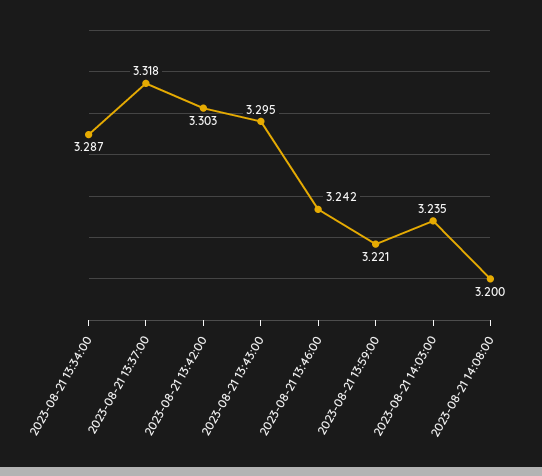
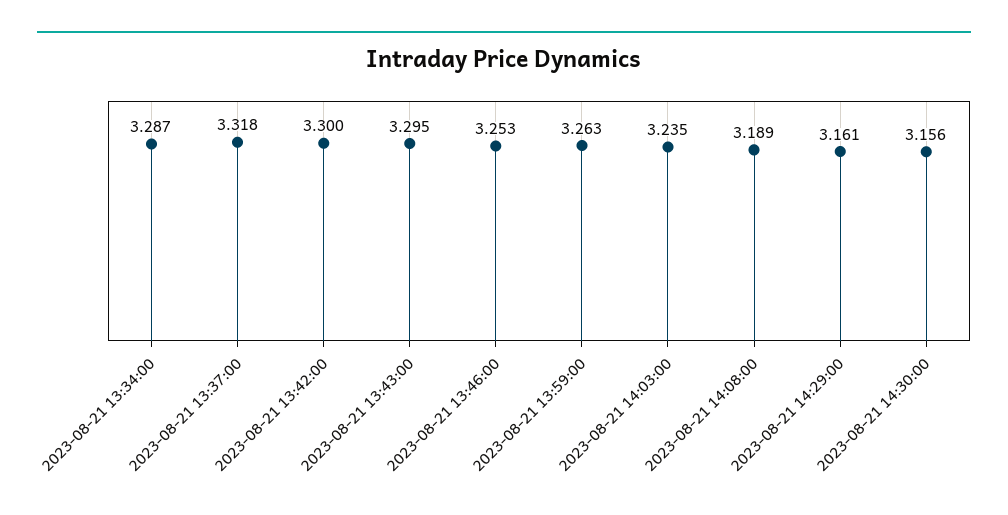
2023-08-21 13:42:00: 3.303 -> 3.3
2023-08-21 13:46:00: 3.242 -> 3.253
2023-08-21 13:59:00: 3.221 -> 3.263
2023-08-21 14:08:00: 3.2 -> 3.189
2023-08-21 14:29:00: none -> 3.161
2023-08-21 14:30:00: none -> 3.156

